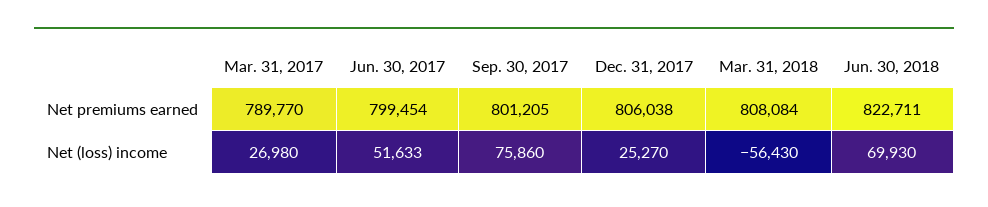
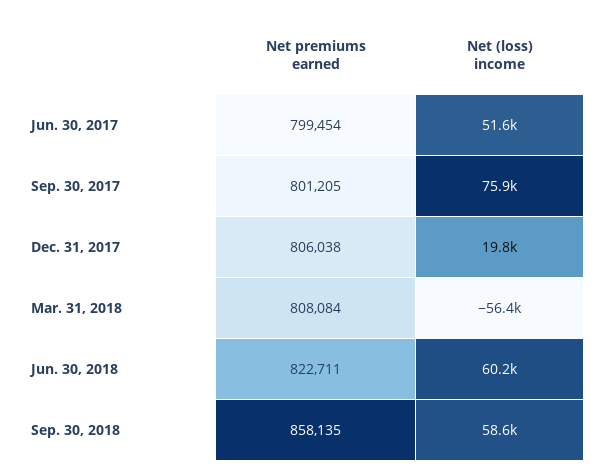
Mar. 31, 2017, Net premiums earned: 789770 -> none
Mar. 31, 2017, Net (loss) income: 26980 -> none
Dec. 31, 2017, Net (loss) income: 25270 -> 19800
Jun. 30, 2018, Net (loss) income: 69930 -> 60200
Sep. 30, 2018, Net premiums earned: none -> 858135
Sep. 30, 2018, Net (loss) income: none -> 58600

